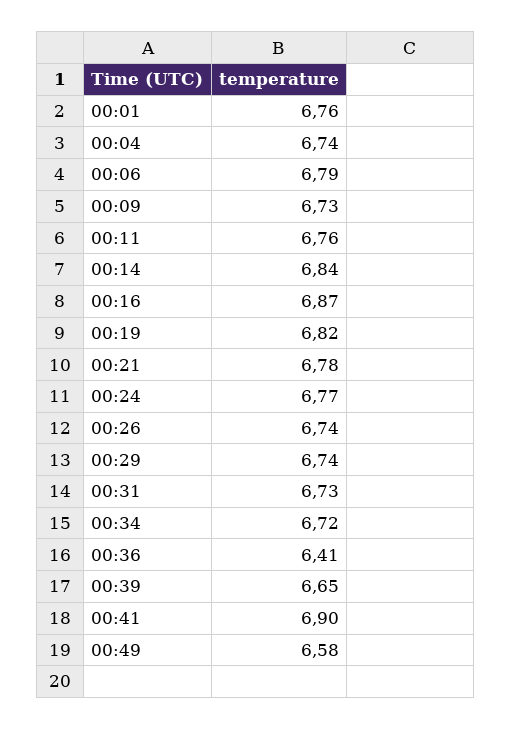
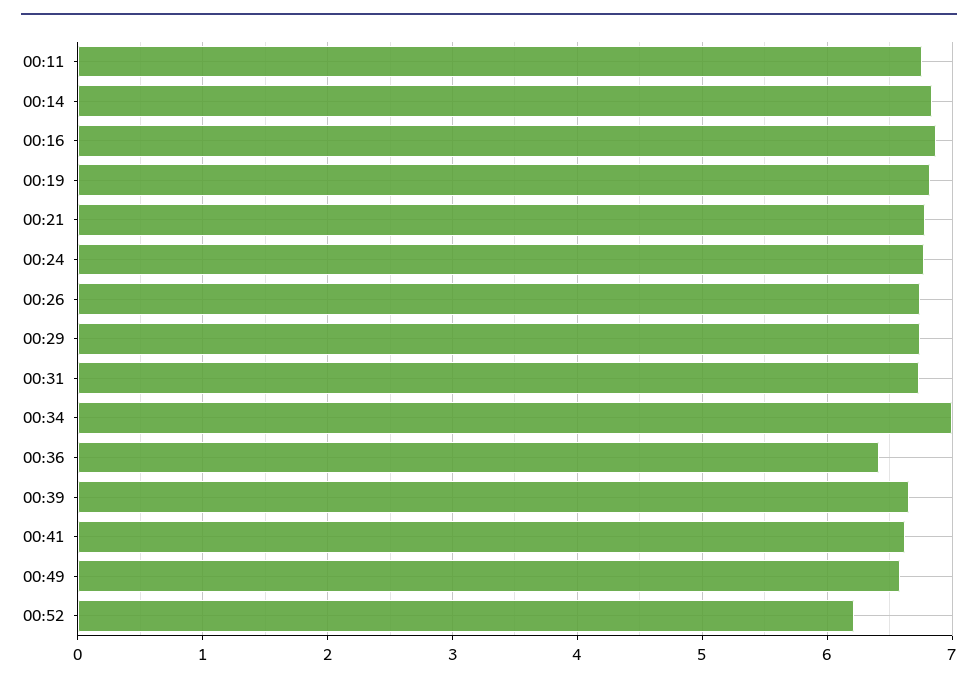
00:01: 6.76 -> none
00:04: 6.74 -> none
00:06: 6.79 -> none
00:09: 6.73 -> none
00:34: 6.72 -> 7
00:41: 6.9 -> 6.6
00:52: none -> 6.2

